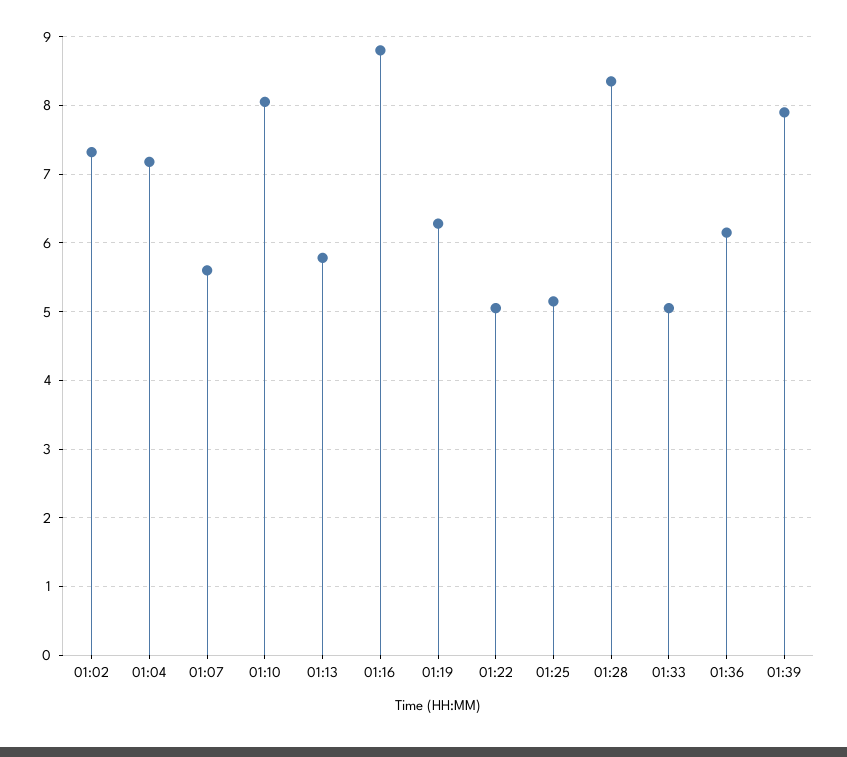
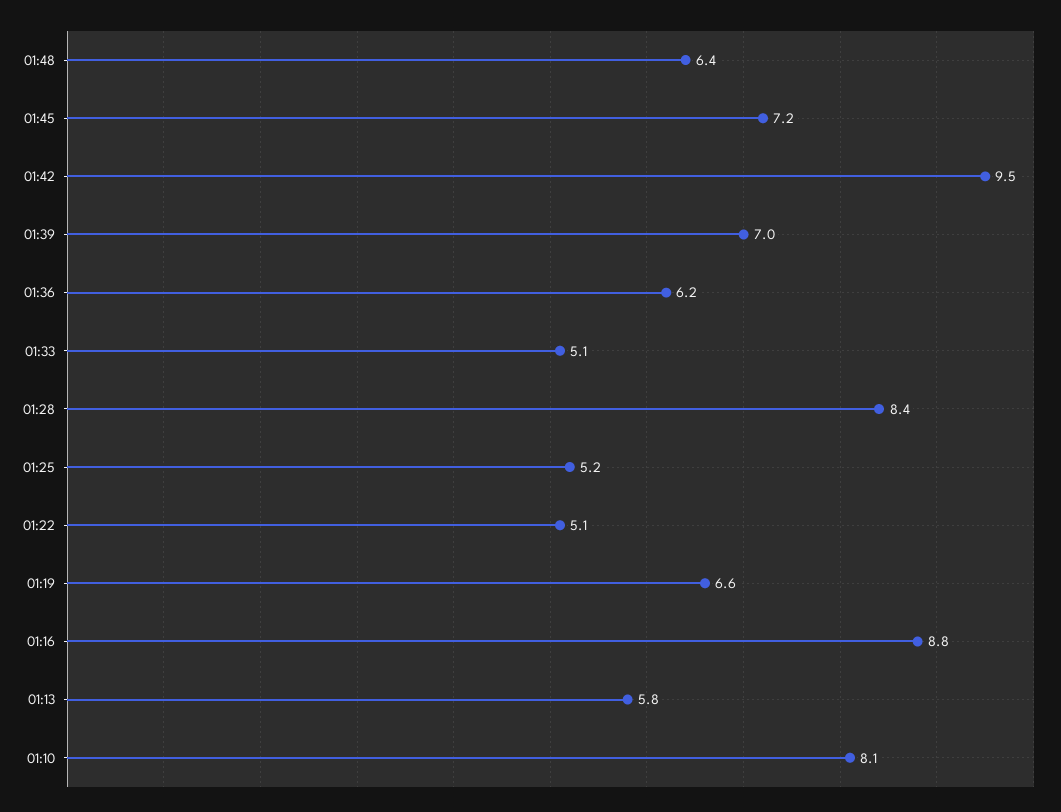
01:02: 7.3 -> none
01:04: 7.2 -> none
01:07: 5.6 -> none
01:19: 6.3 -> 6.6
01:39: 7.9 -> 7
01:48: none -> 6.4
01:45: none -> 7.2
01:42: none -> 9.5

